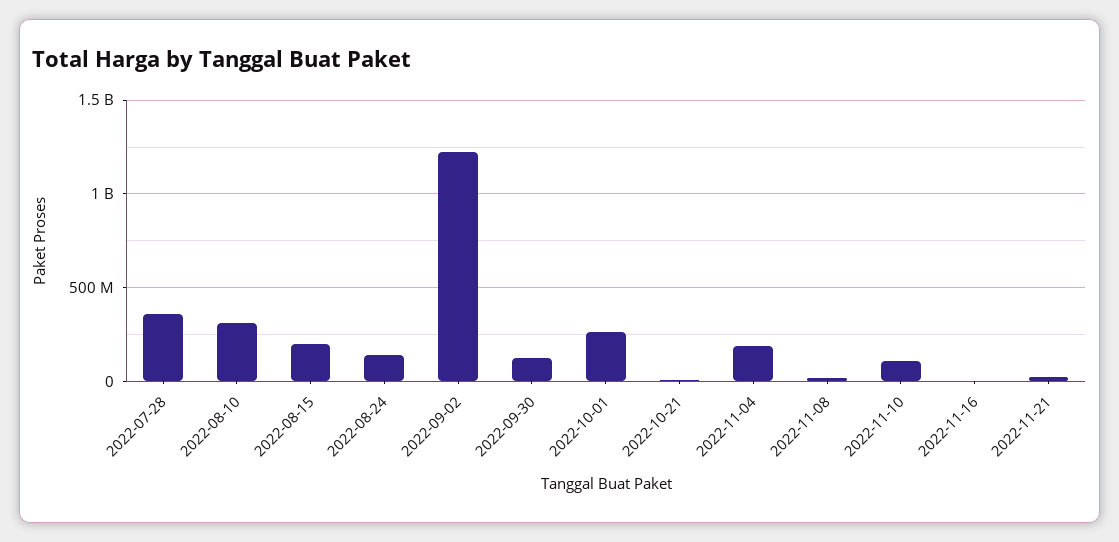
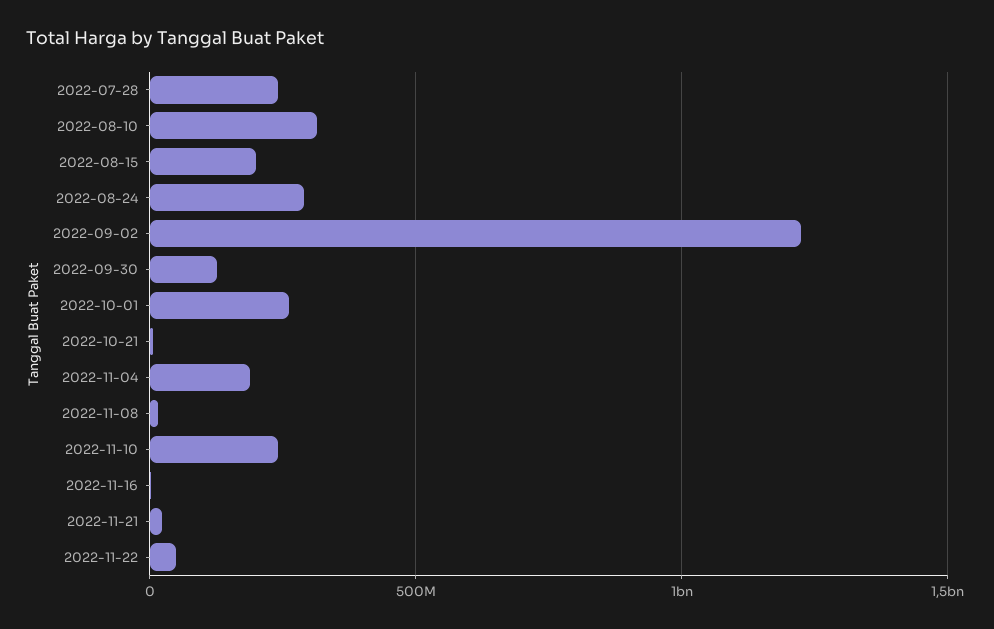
2022-07-28: 350000000 -> 250000000
2022-08-24: 150000000 -> 300000000
2022-11-10: 100000000 -> 250000000
2022-11-22: none -> 50000000

